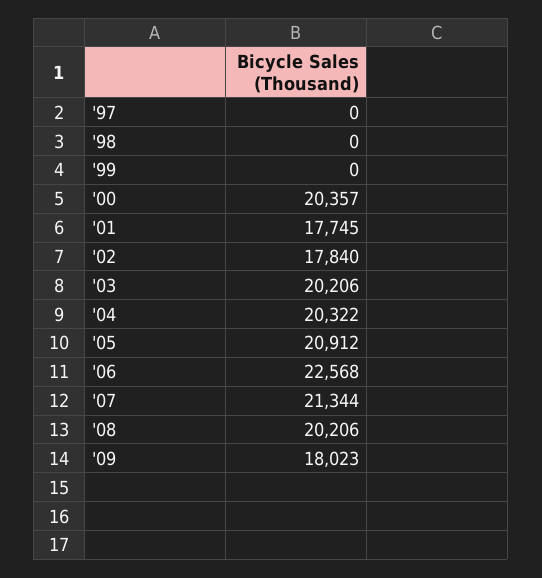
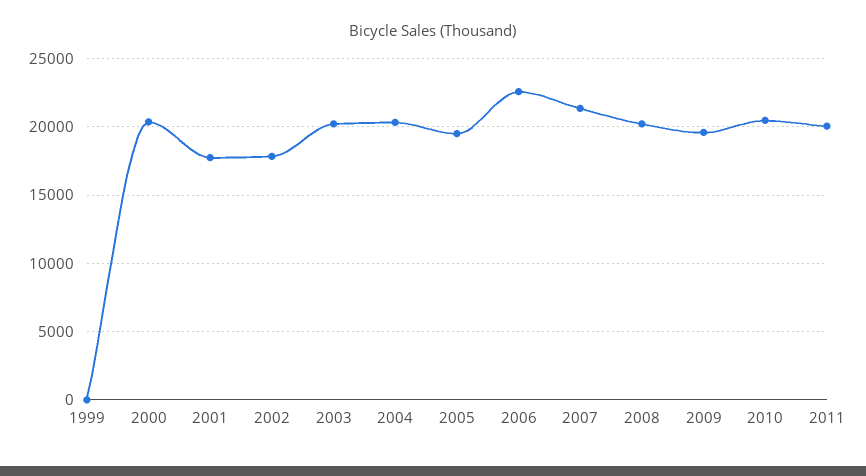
'97: 0 -> none
'98: 0 -> none
'05: 20912 -> 19500
'09: 18023 -> 19500
2010: none -> 20500
2011: none -> 20000

